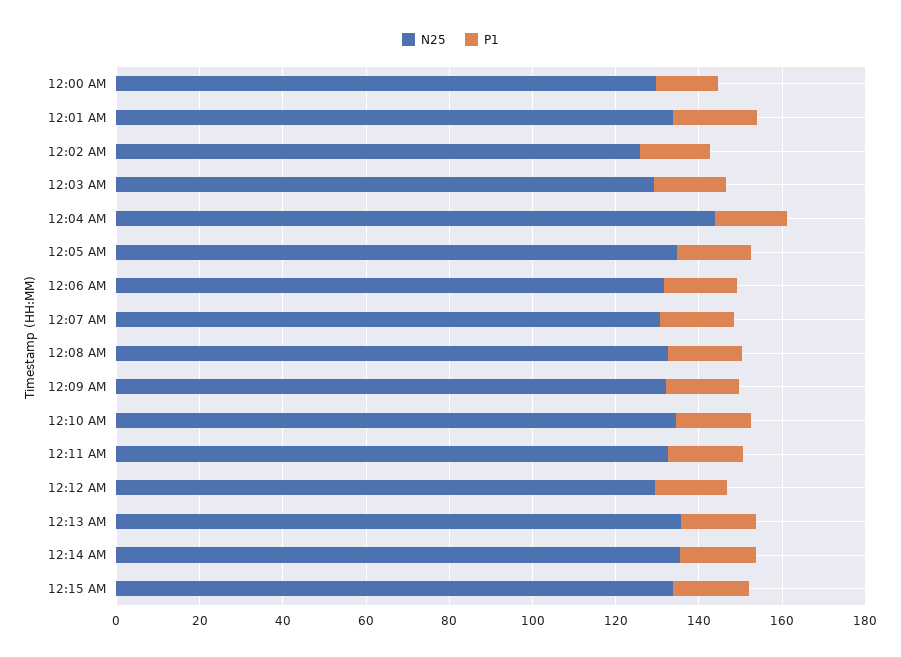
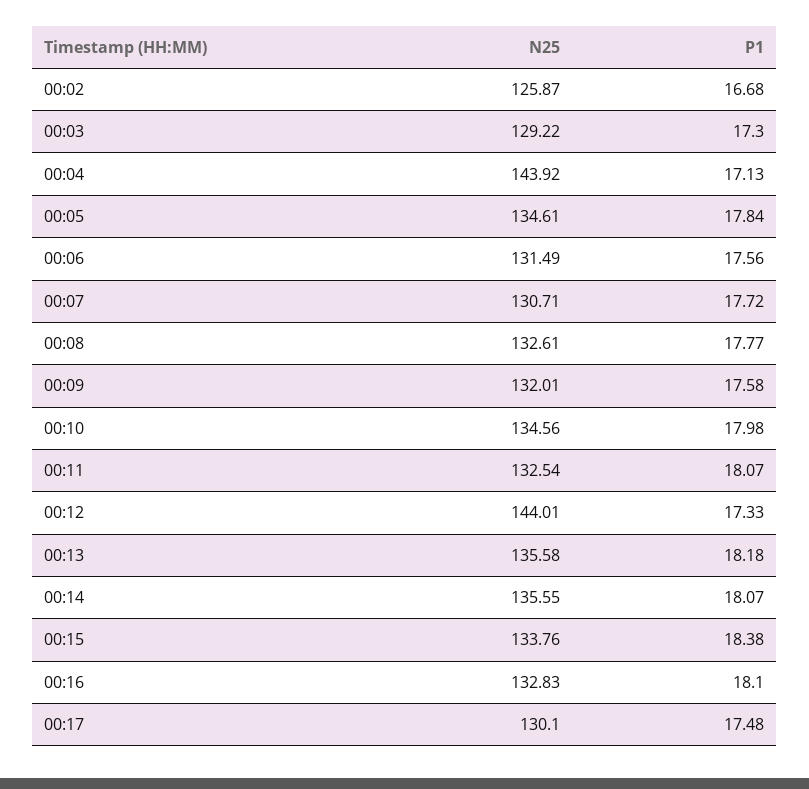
N25, 12:00 AM: 130 -> none
P1, 12:00 AM: 15 -> none
N25, 12:01 AM: 135 -> none
P1, 12:01 AM: 20 -> none
N25, 12:12 AM: 130 -> 144.01
N25, 00:16: none -> 132.83
P1, 00:16: none -> 18.1
N25, 00:17: none -> 130.1
P1, 00:17: none -> 17.48

